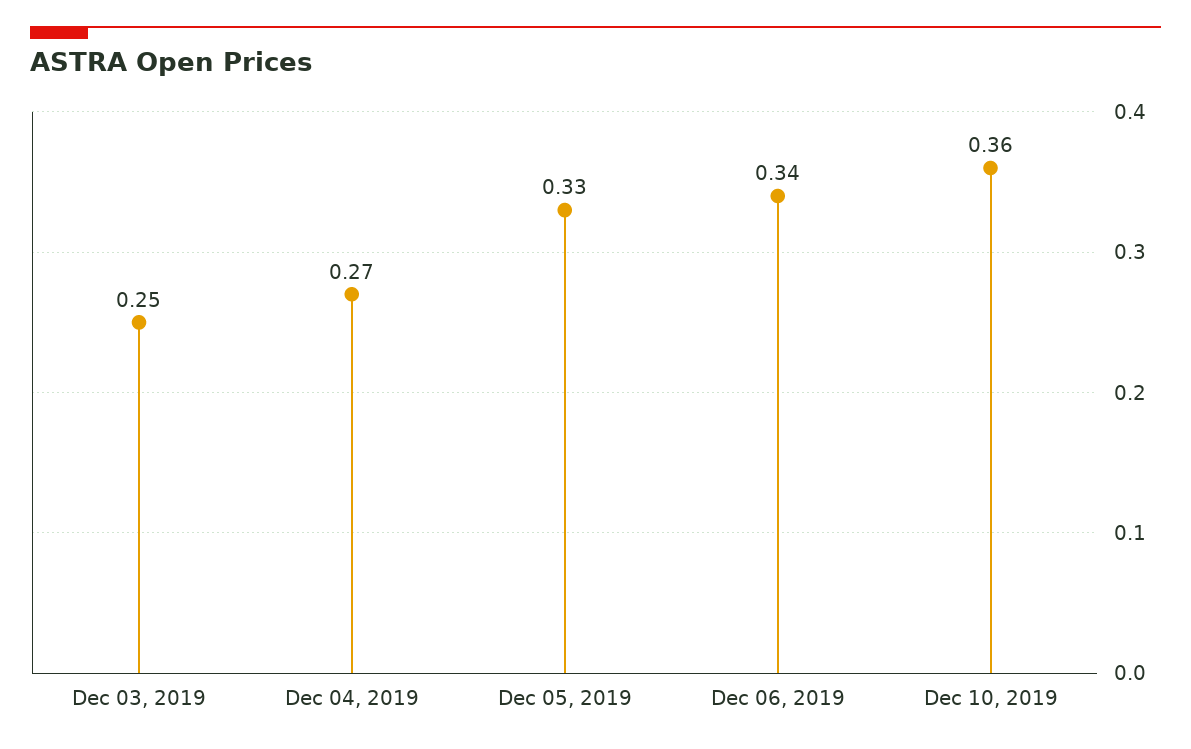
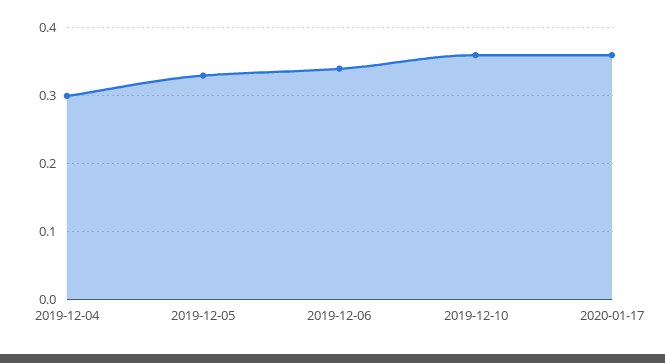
Dec 03, 2019: 0.25 -> none
Dec 04, 2019: 0.27 -> 0.3
2020-01-17: none -> 0.36

